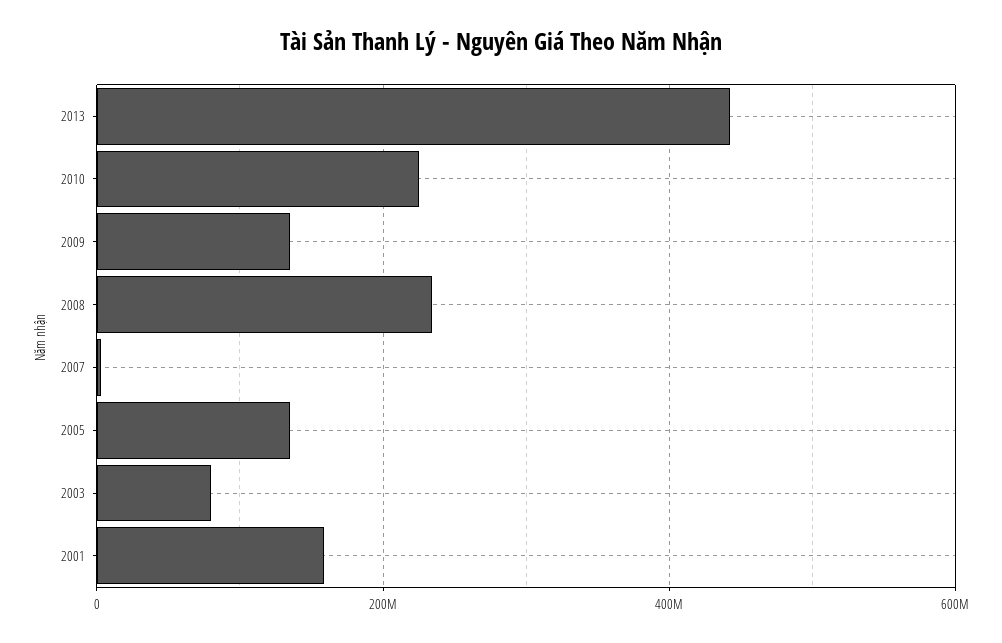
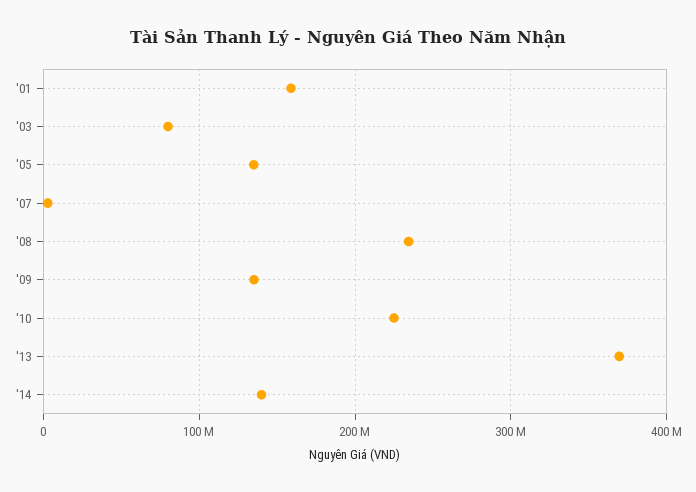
2013: 440000000 -> 370000000
'14: none -> 140000000

